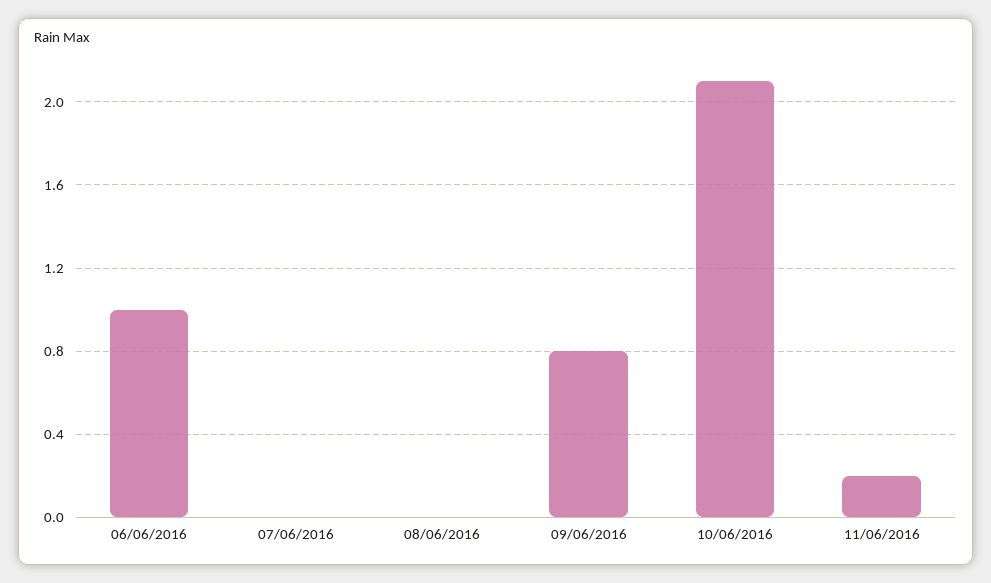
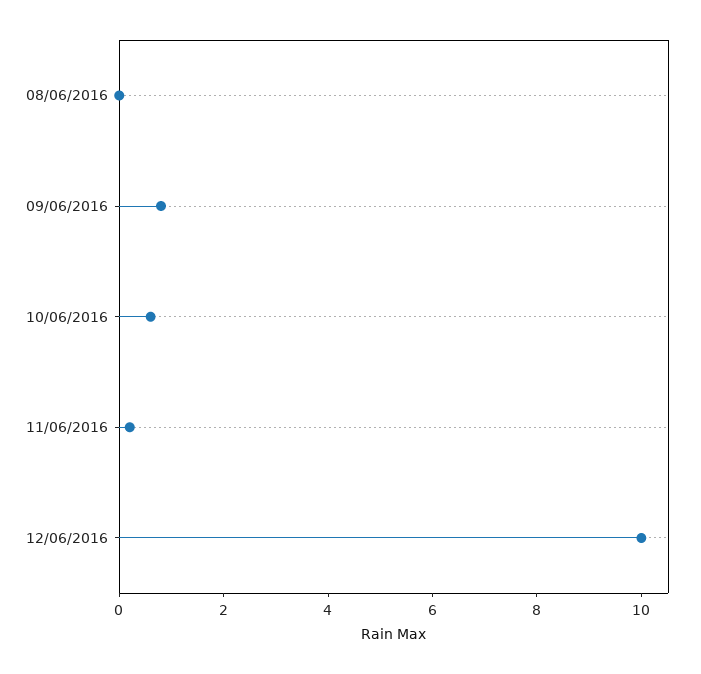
06/06/2016: 1 -> none
07/06/2016: 0 -> none
10/06/2016: 2.1 -> 0.5
12/06/2016: none -> 10

